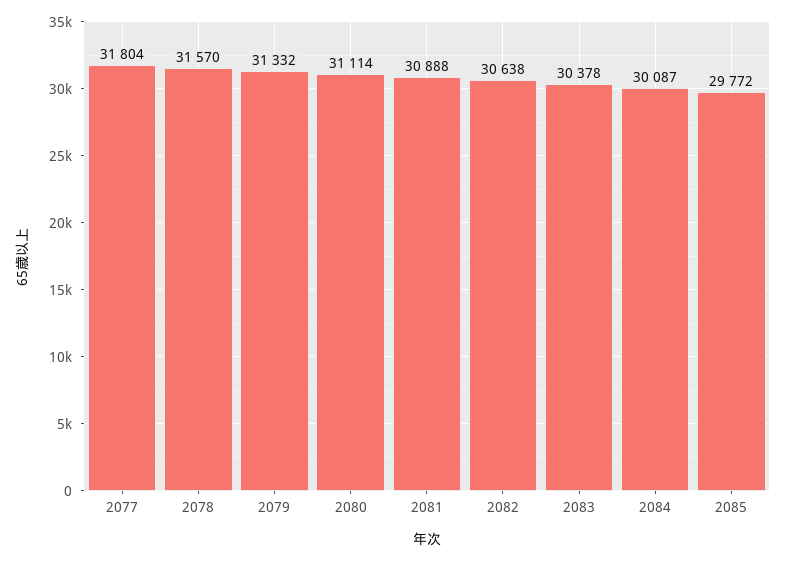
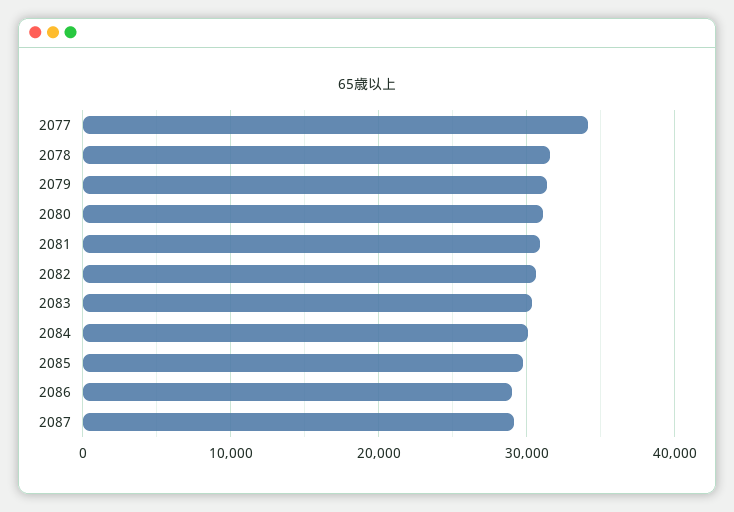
2077: 31804 -> 34000
2086: none -> 29000
2087: none -> 29000

